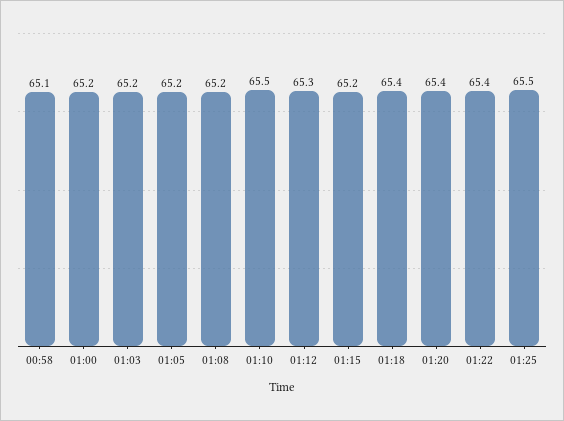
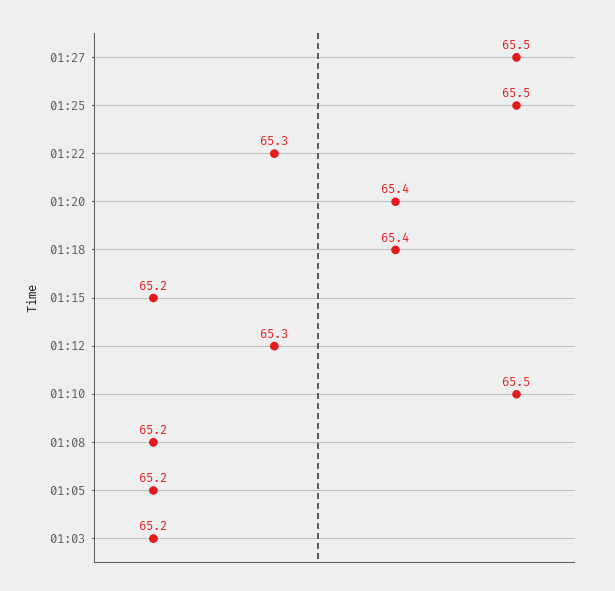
00:58: 65.1 -> none
01:00: 65.2 -> none
01:22: 65.4 -> 65.3
01:27: none -> 65.5

